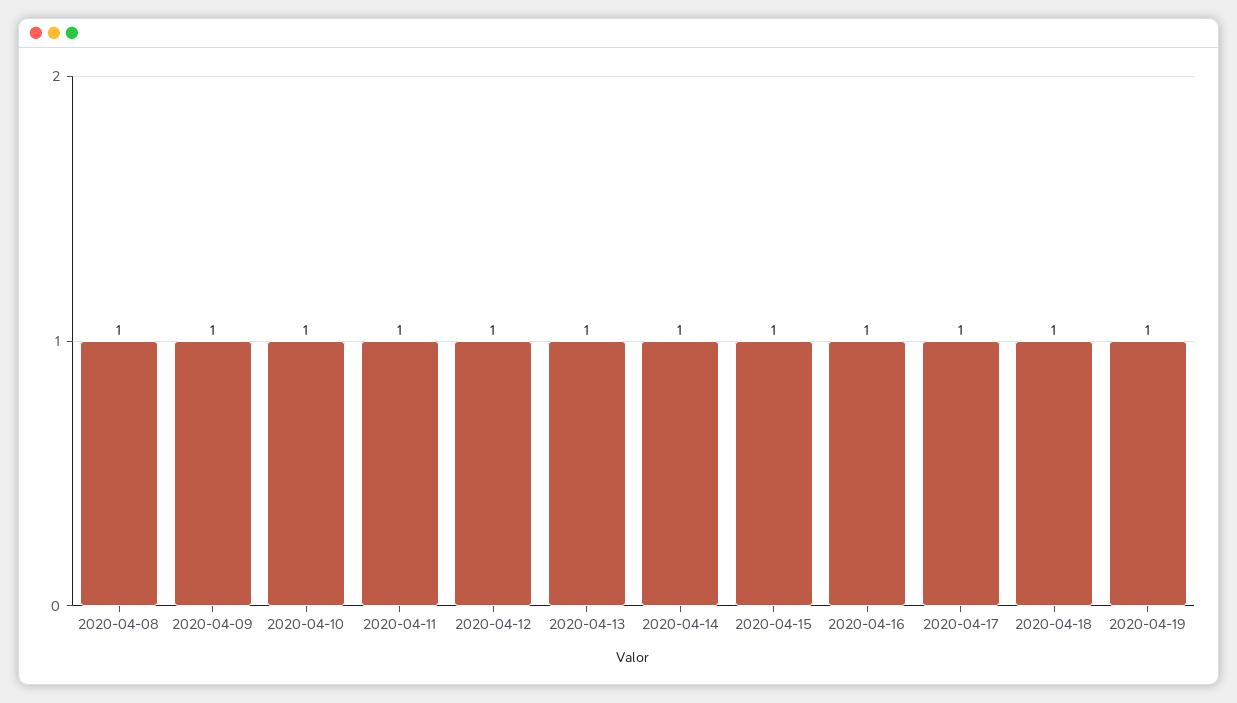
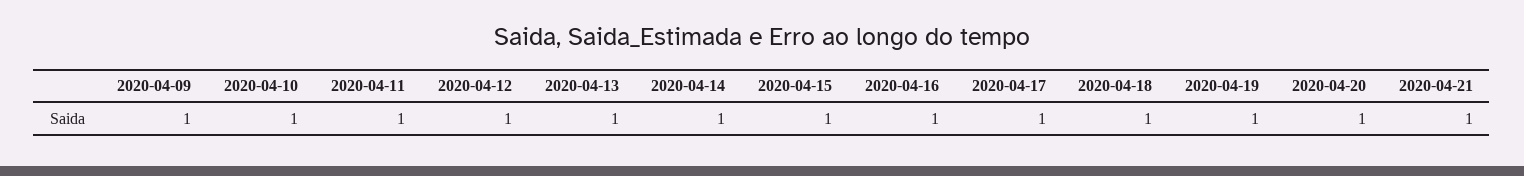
2020-04-08: 1 -> none
2020-04-20: none -> 1
2020-04-21: none -> 1

